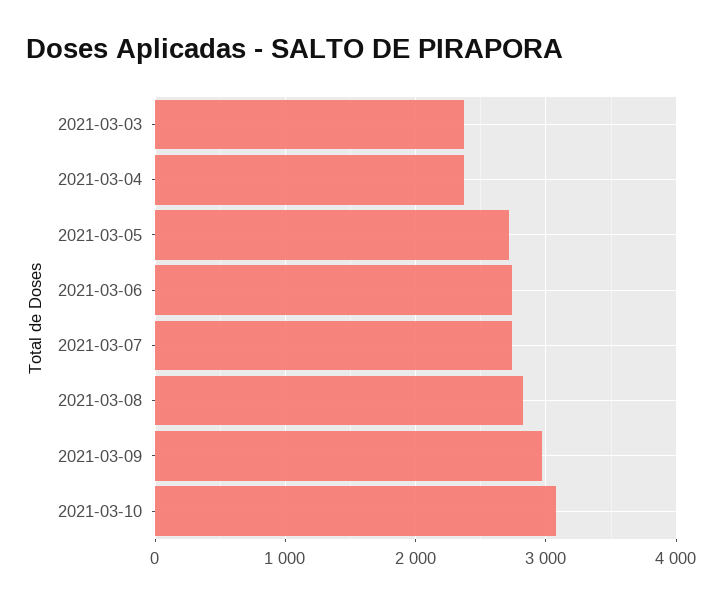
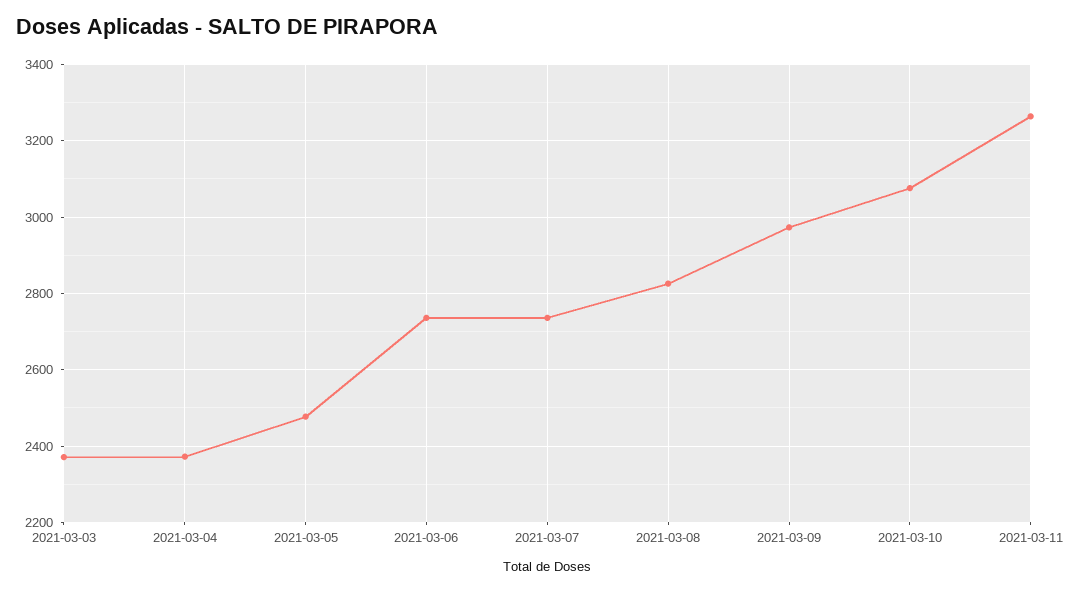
2021-03-05: 2700 -> 2480
2021-03-11: none -> 3260

